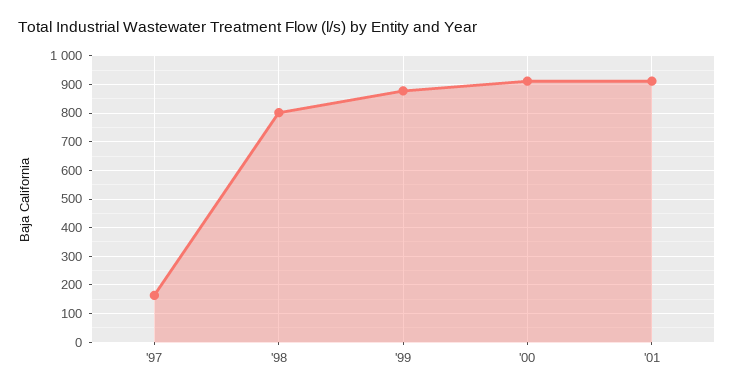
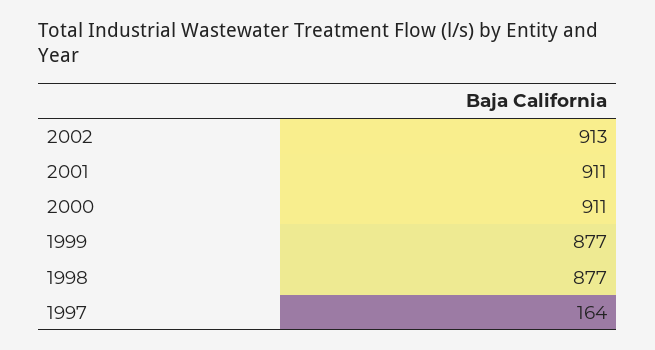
'98: 800 -> 877
2002: none -> 913

